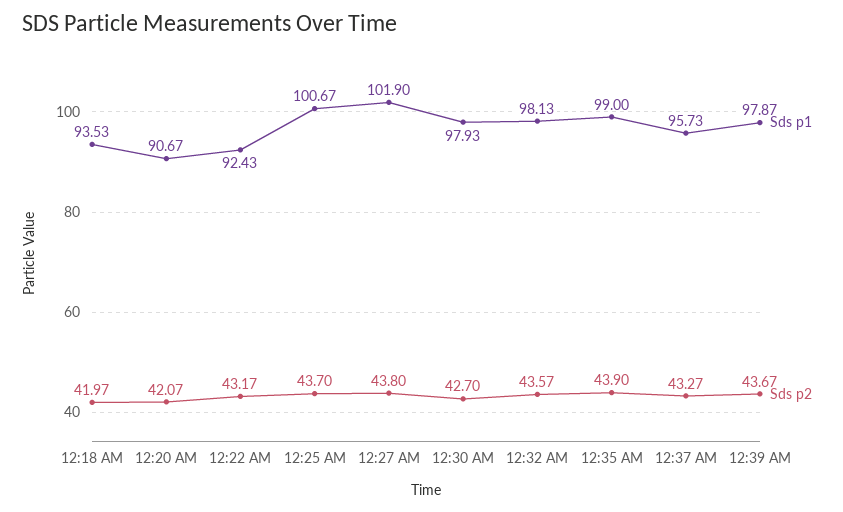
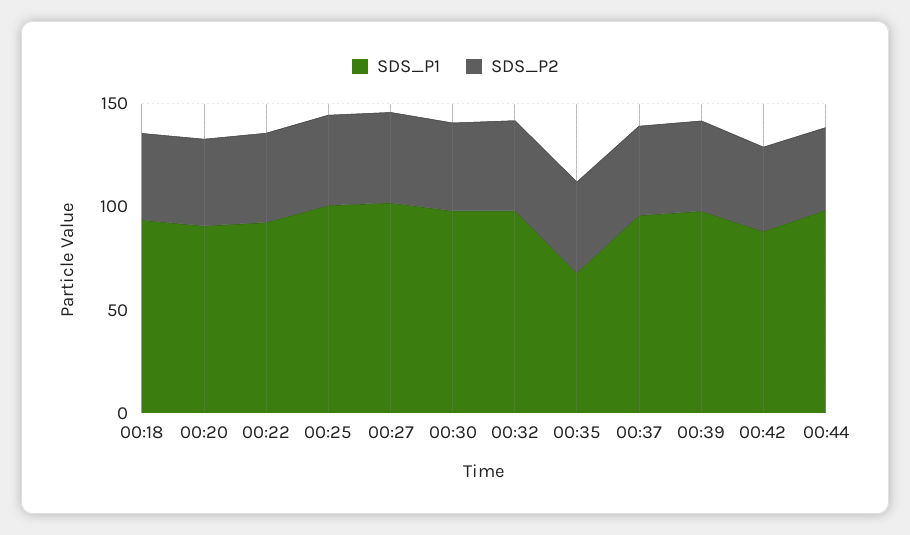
Sds p1, 12:35 AM: 99 -> 70
Sds p1, 00:42: none -> 90
Sds p2, 00:42: none -> 40
Sds p1, 00:44: none -> 100
Sds p2, 00:44: none -> 40

